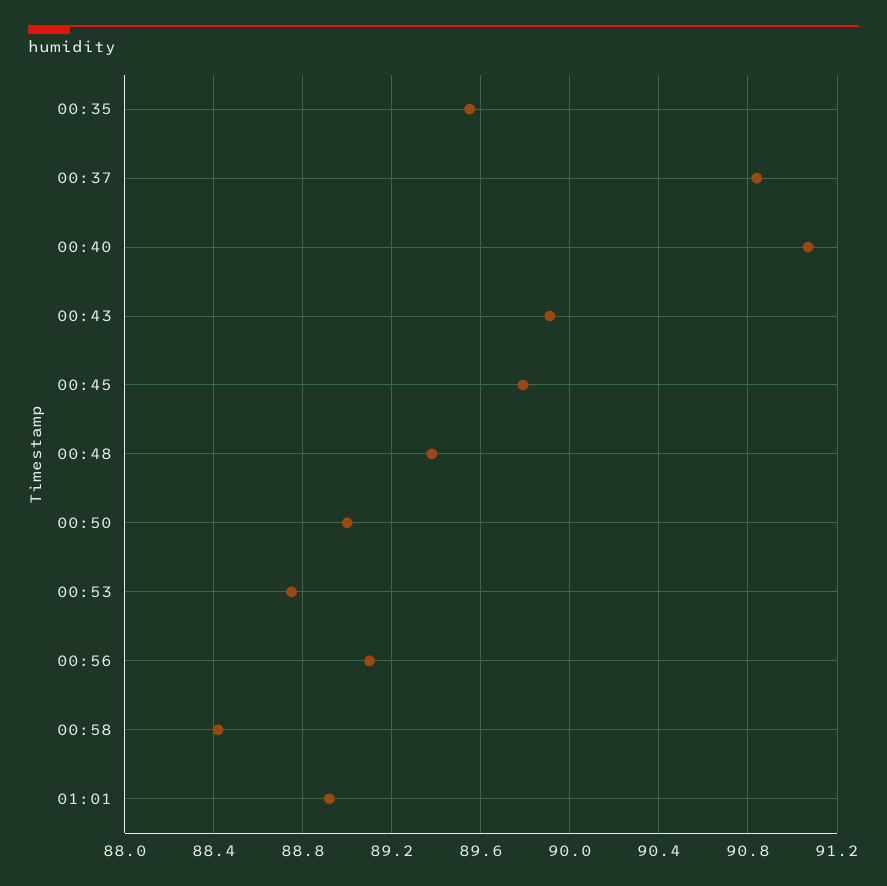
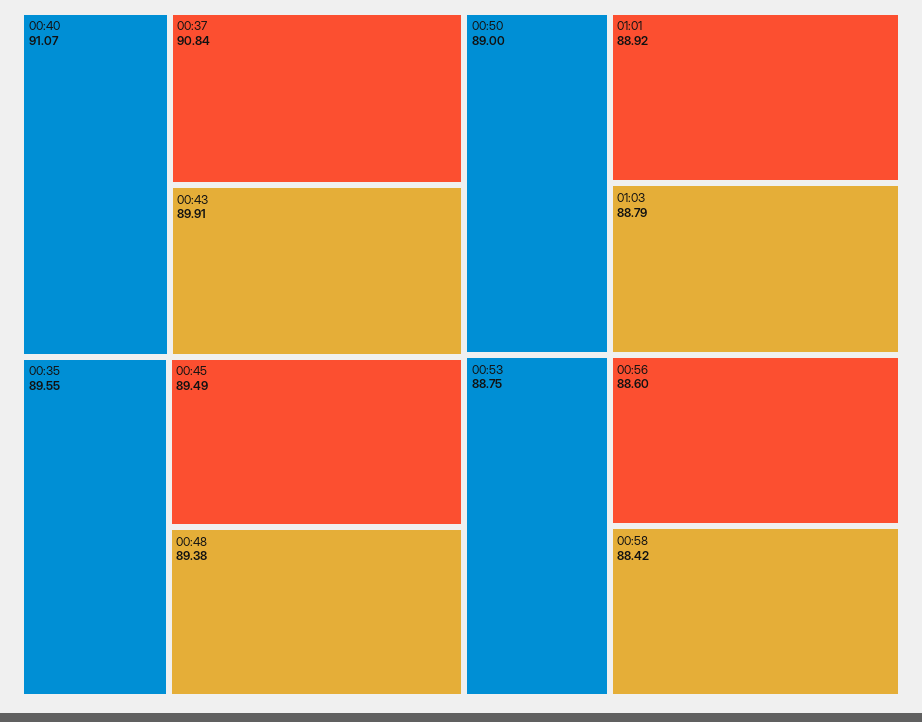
00:45: 89.8 -> 89.49
00:56: 89.1 -> 88.6
01:03: none -> 88.79

